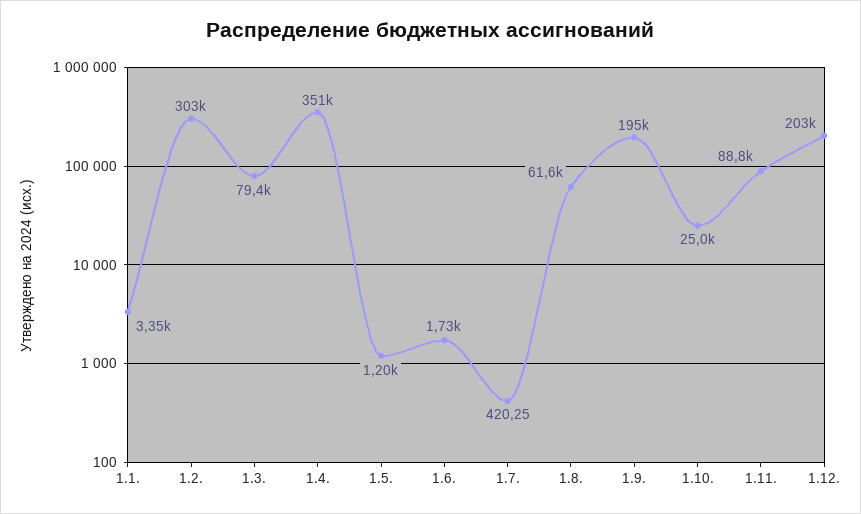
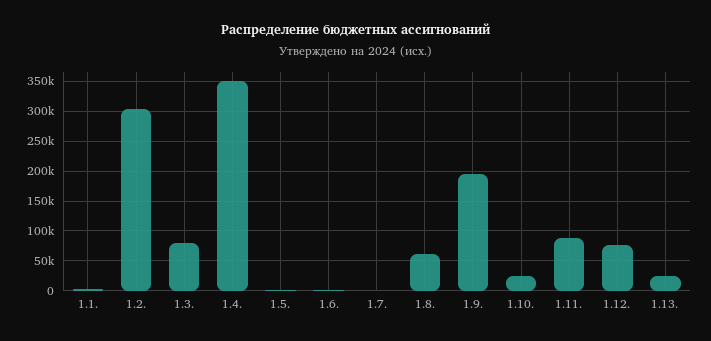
1.12.: 203000 -> 75000
1.13.: none -> 25000

